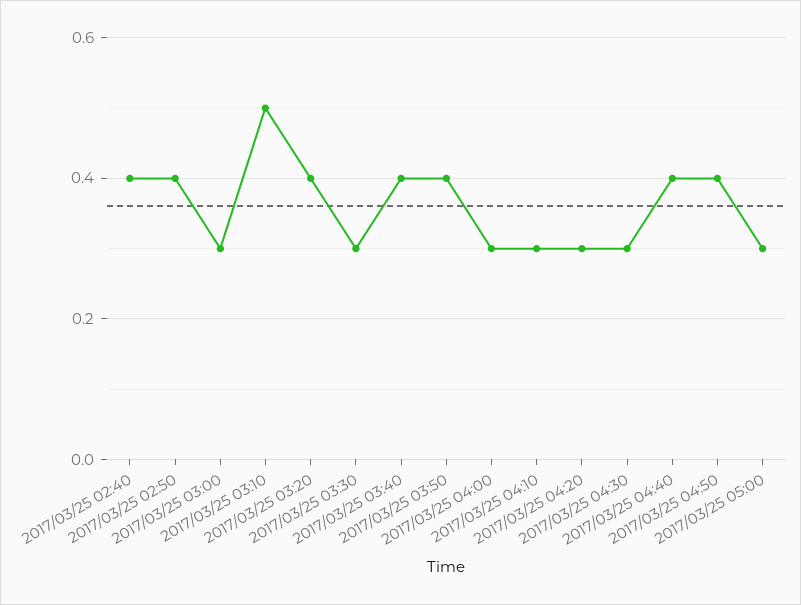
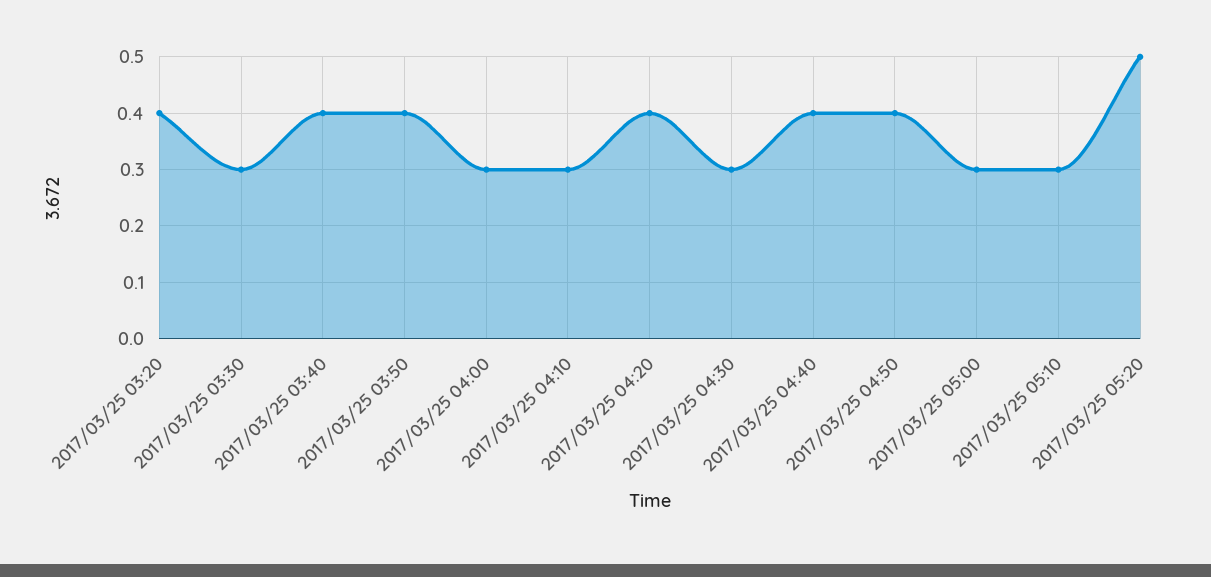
2017/03/25 02:40: 0.4 -> none
2017/03/25 02:50: 0.4 -> none
2017/03/25 03:00: 0.3 -> none
2017/03/25 03:10: 0.5 -> none
2017/03/25 04:20: 0.3 -> 0.4
2017/03/25 05:10: none -> 0.3
2017/03/25 05:20: none -> 0.5

